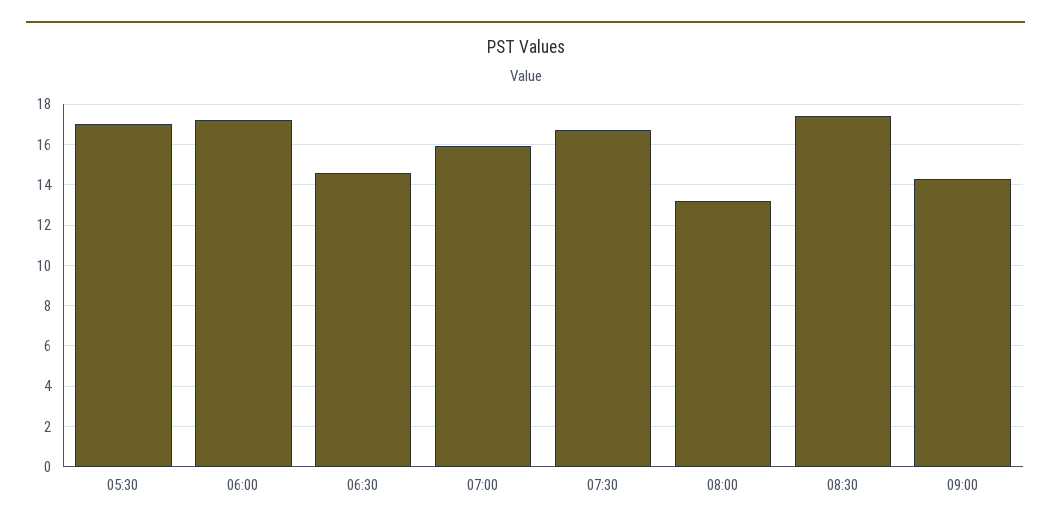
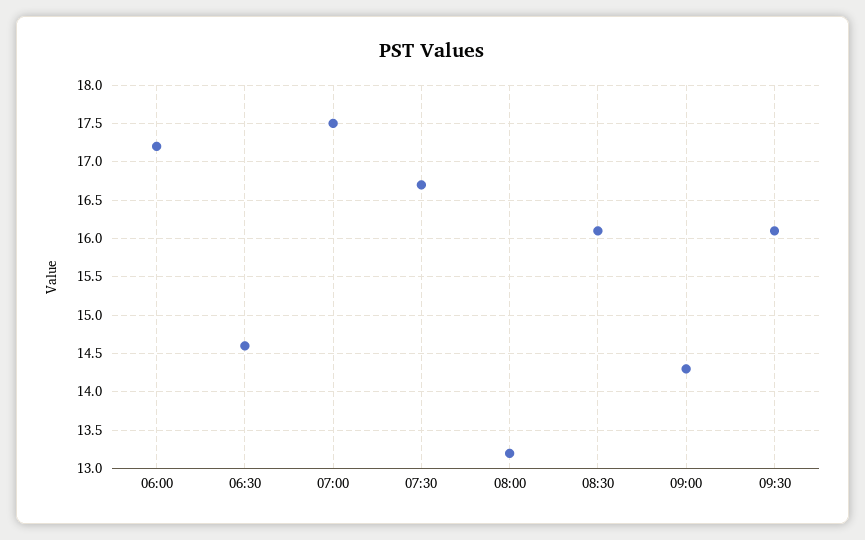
05:30: 17 -> none
07:00: 16 -> 17.5
08:30: 17.5 -> 16.1
09:30: none -> 16.1

